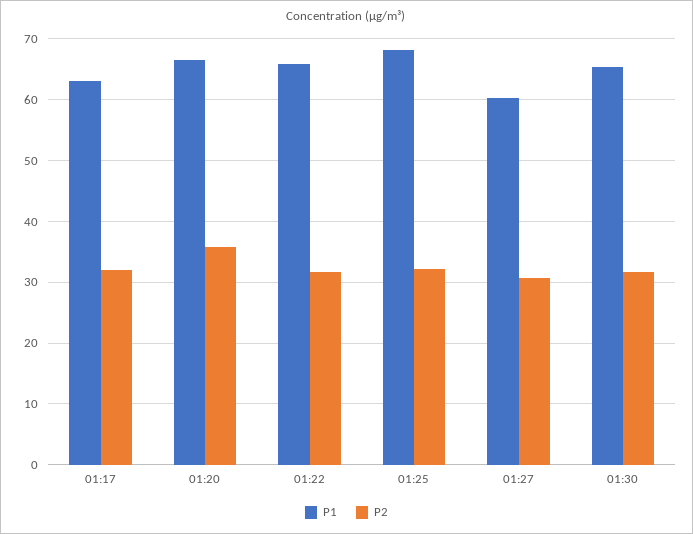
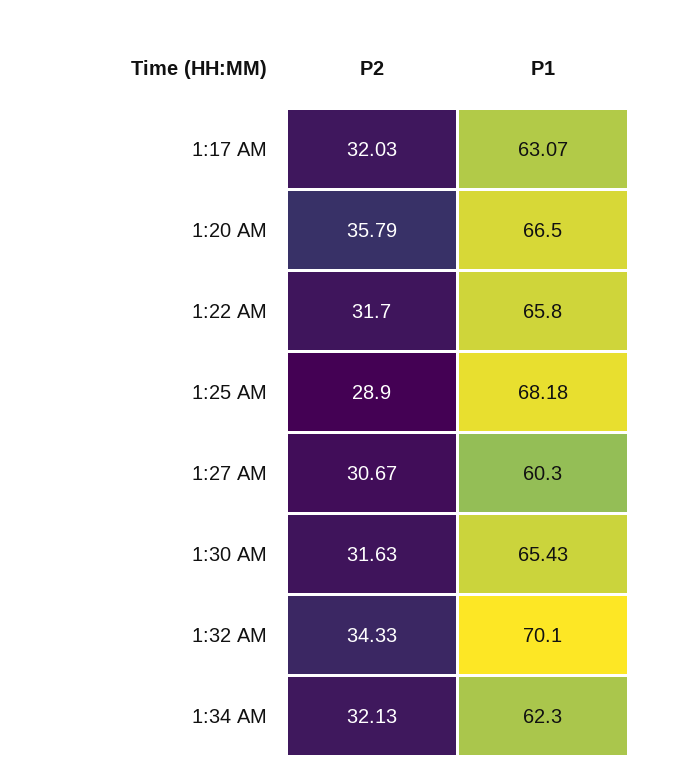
P2, 01:25: 32 -> 28.9
P2, 1:32 AM: none -> 34.33
P1, 1:32 AM: none -> 70.1
P2, 1:34 AM: none -> 32.13
P1, 1:34 AM: none -> 62.3

